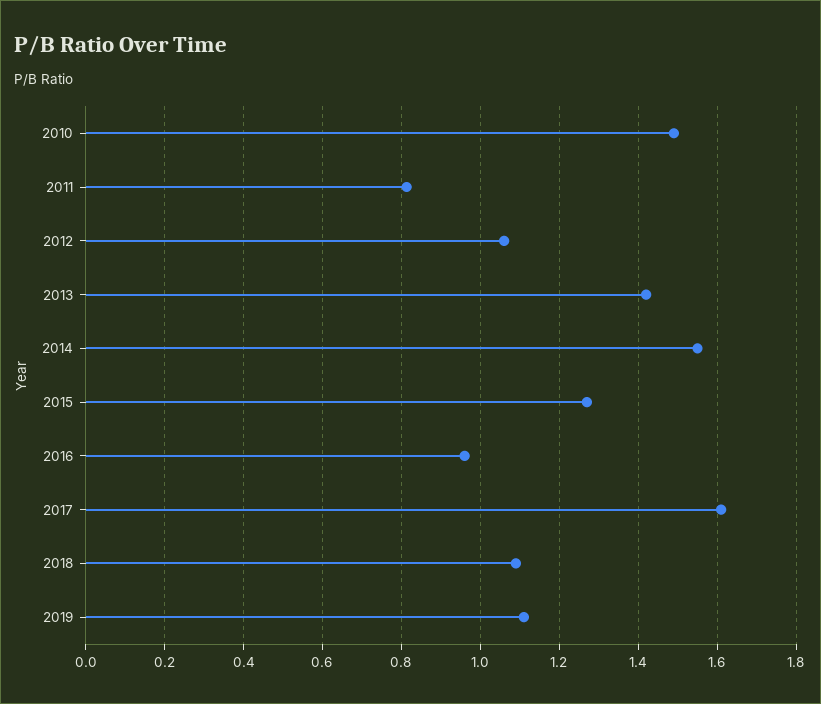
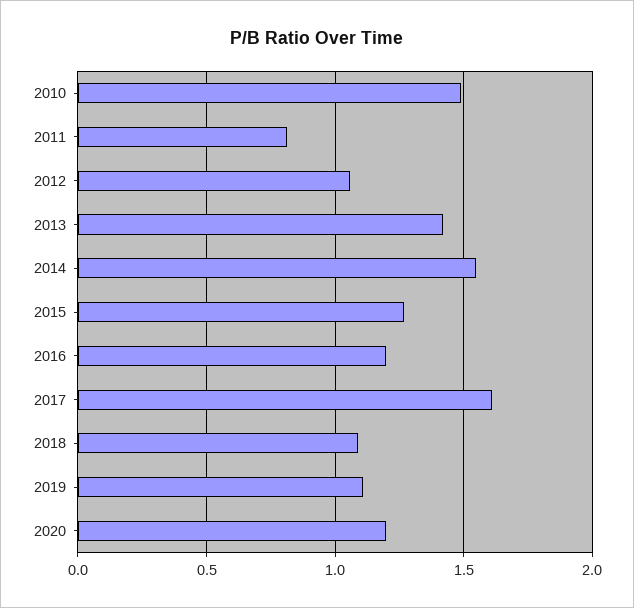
2016: 0.96 -> 1.2
2020: none -> 1.2

